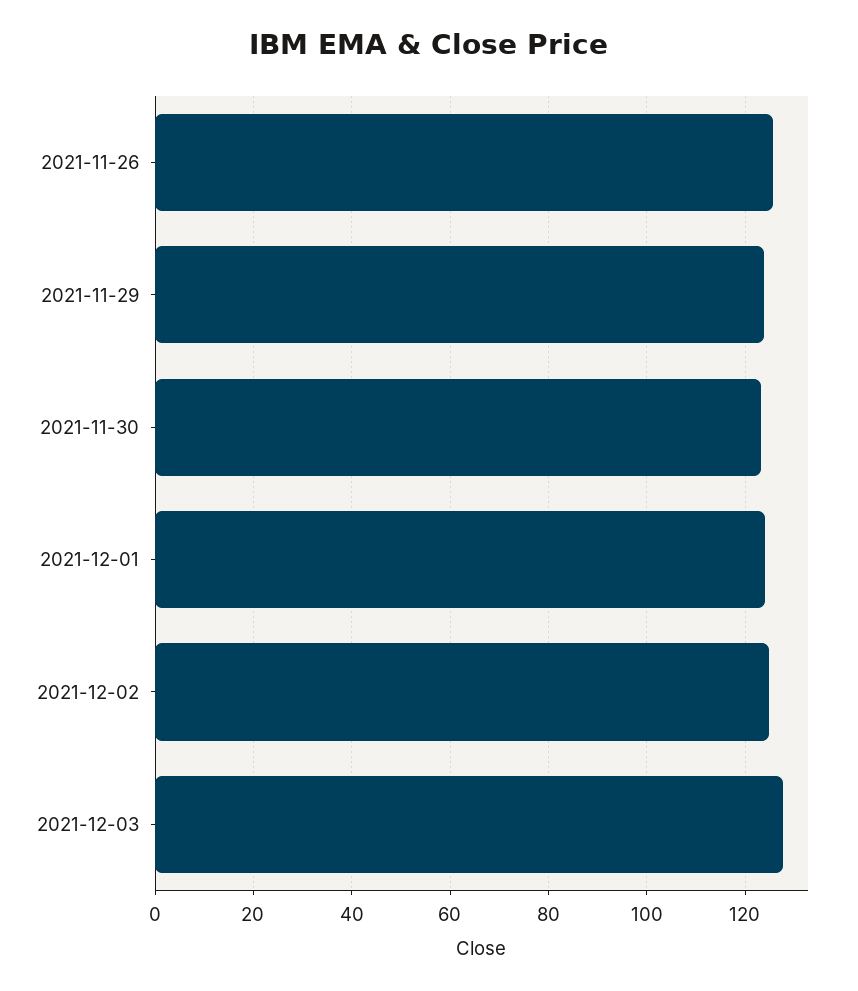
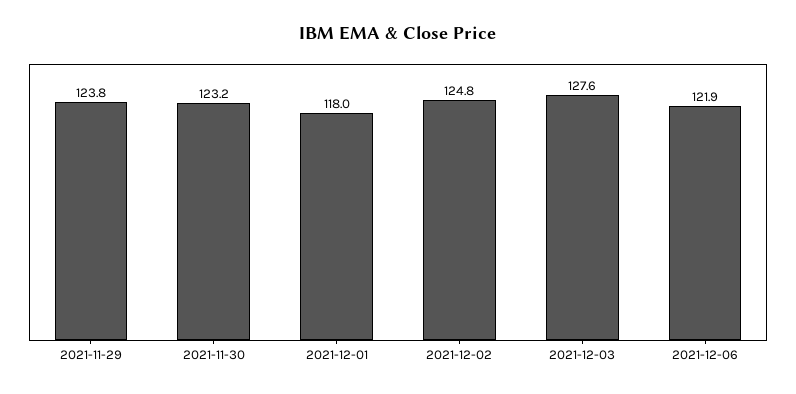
2021-11-26: 126 -> none
2021-12-01: 124 -> 118
2021-12-06: none -> 121.9

